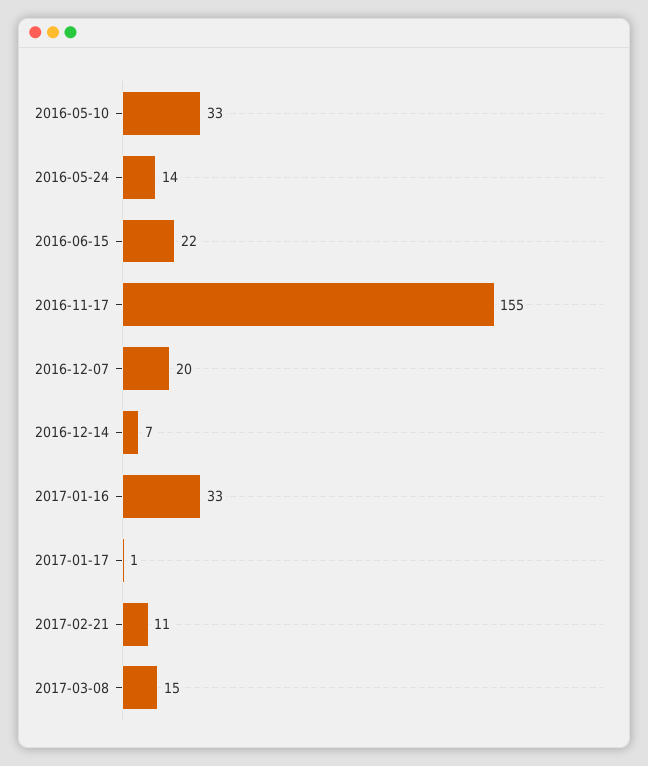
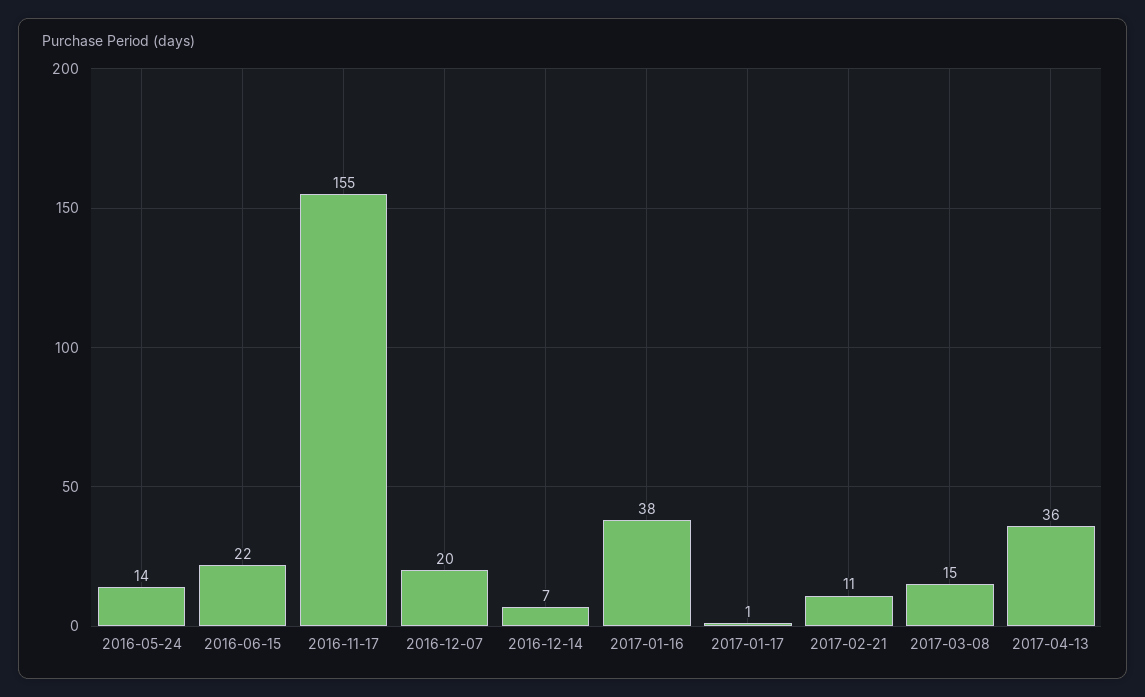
2016-05-10: 33 -> none
2017-01-16: 33 -> 38
2017-04-13: none -> 36

